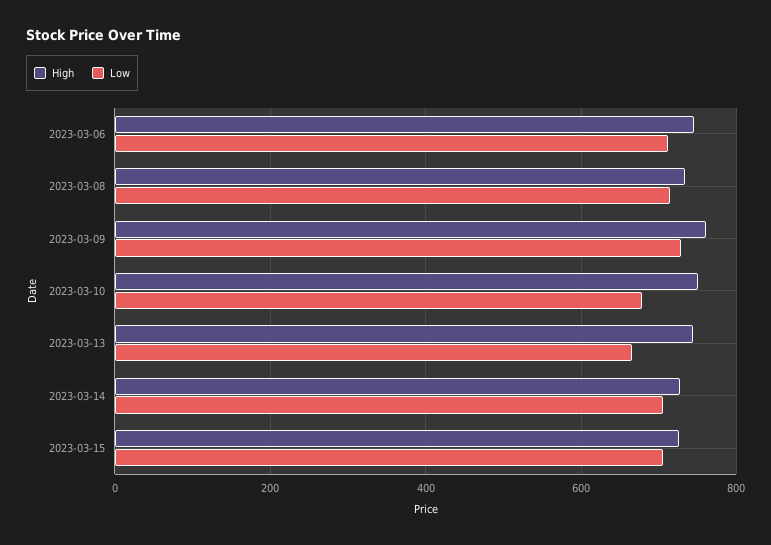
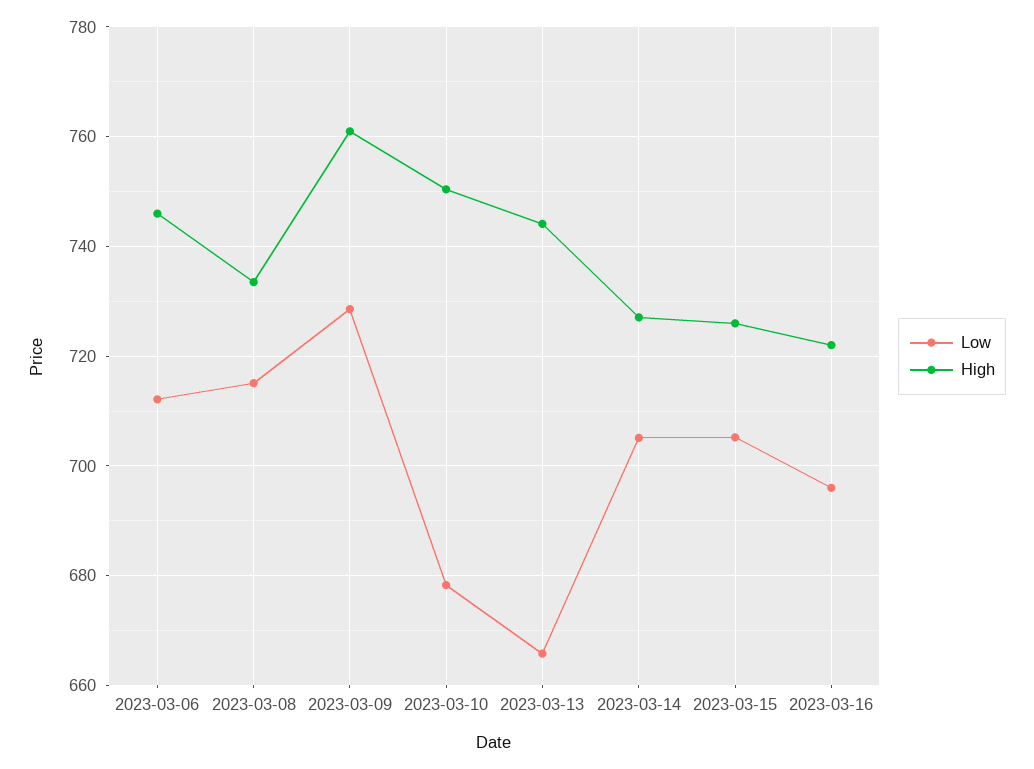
Low, 2023-03-16: none -> 696
High, 2023-03-16: none -> 722

